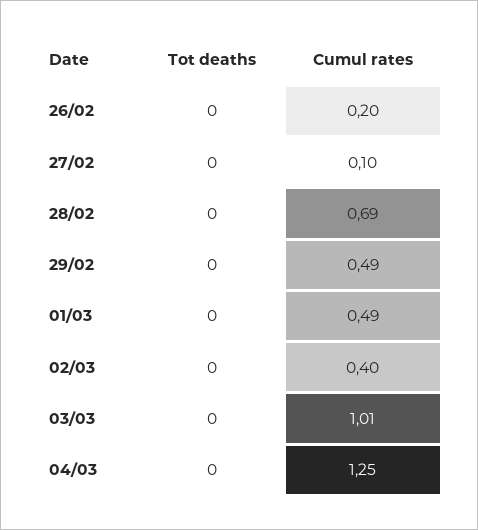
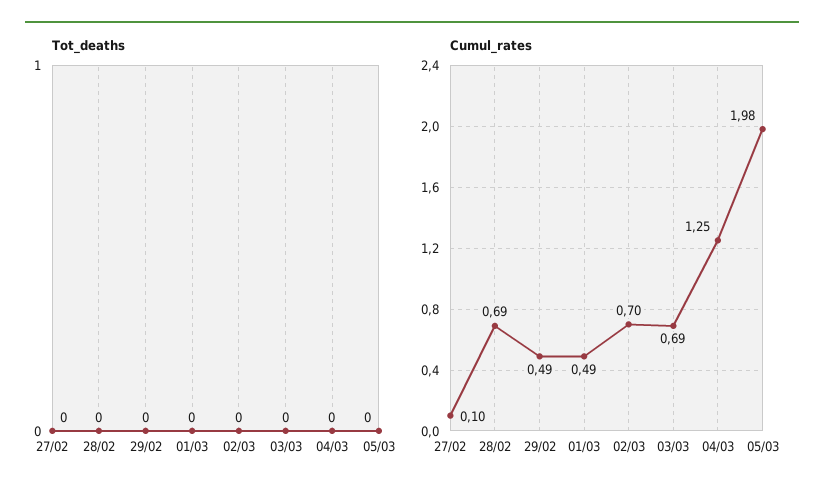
Tot deaths, 26/02: 0 -> none
Cumul rates, 26/02: 0.2 -> none
Cumul rates, 02/03: 0.4 -> 0.7
Cumul rates, 03/03: 1.01 -> 0.69
Tot deaths, 05/03: none -> 0
Cumul rates, 05/03: none -> 1.98

